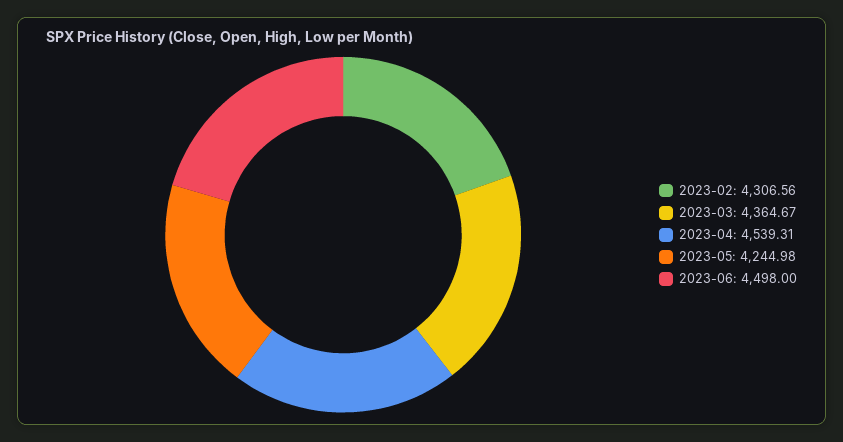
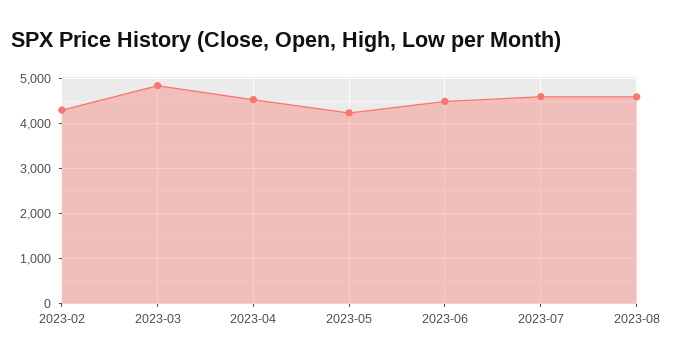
2023-03: 4364.67 -> 4800
2023-07: none -> 4600
2023-08: none -> 4600

